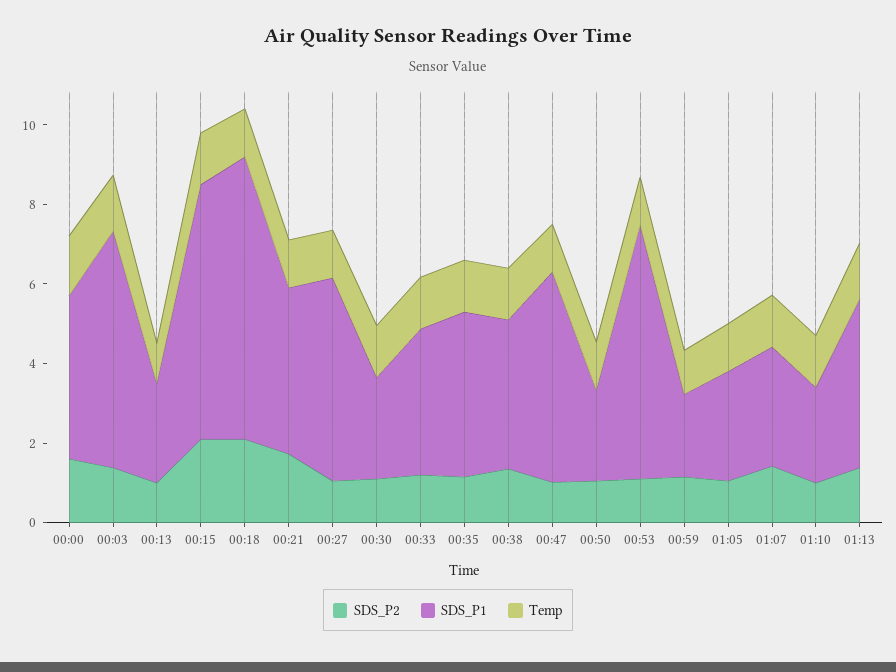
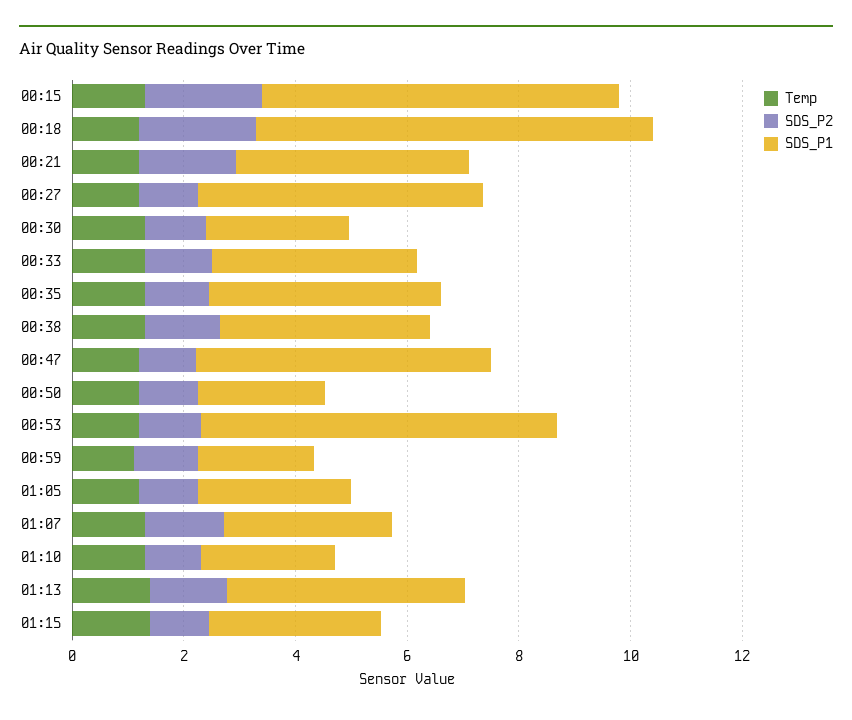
SDS_P2, 00:00: 1.5 -> none
SDS_P1, 00:00: 4 -> none
Temp, 00:00: 1.5 -> none
SDS_P2, 00:03: 1.5 -> none
SDS_P1, 00:03: 6 -> none
Temp, 00:03: 1.5 -> none
SDS_P2, 00:13: 1 -> none
SDS_P1, 00:13: 2.5 -> none
Temp, 00:13: 1 -> none
Temp, 01:15: none -> 1.5
SDS_P2, 01:15: none -> 1
SDS_P1, 01:15: none -> 3

